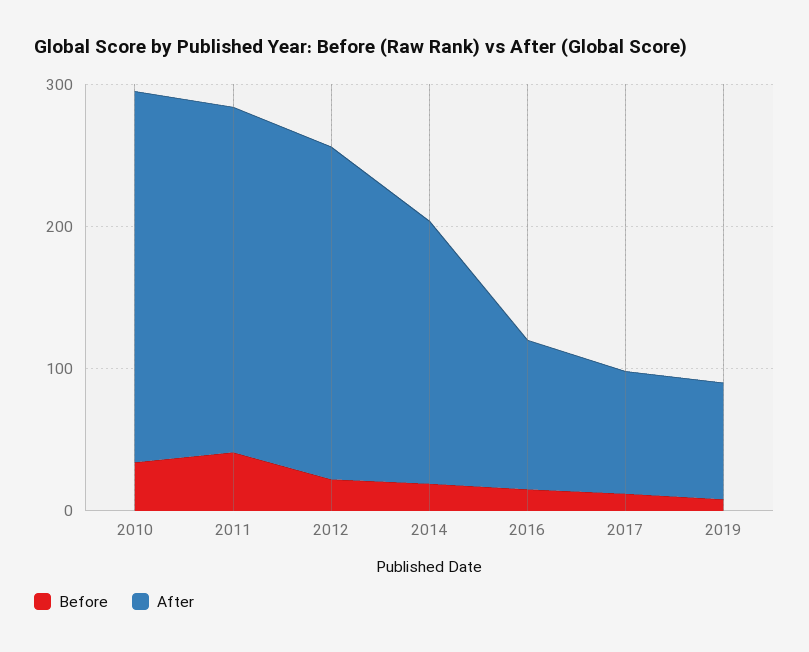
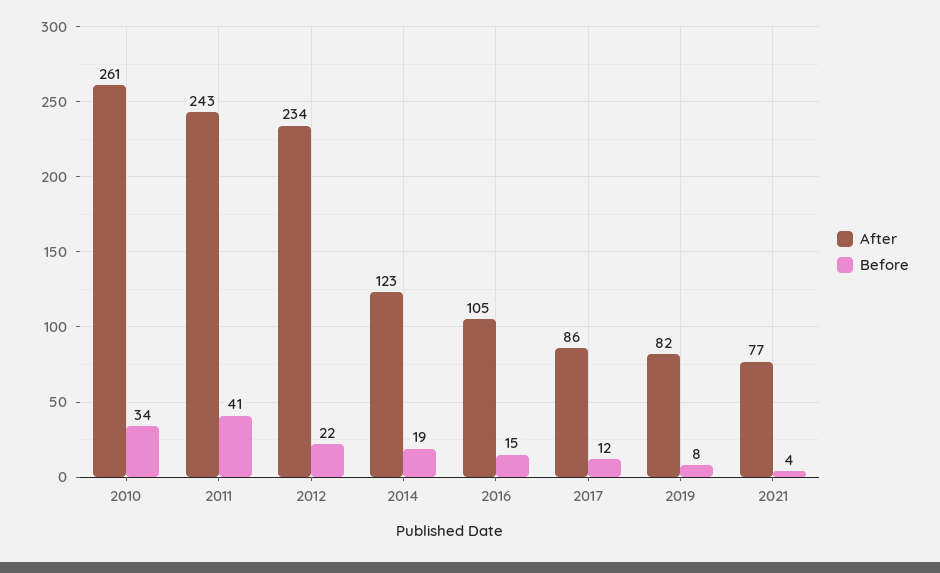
After, 2014: 180 -> 123
After, 2021: none -> 77
Before, 2021: none -> 4

